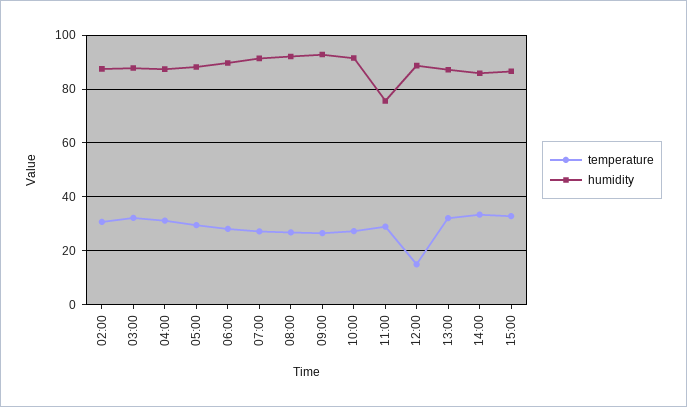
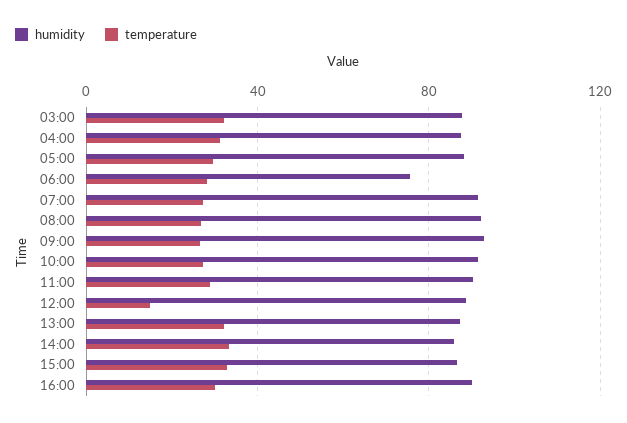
temperature, 02:00: 30 -> none
humidity, 02:00: 87.5 -> none
humidity, 06:00: 90 -> 75
humidity, 11:00: 75 -> 90
humidity, 16:00: none -> 90
temperature, 16:00: none -> 30

